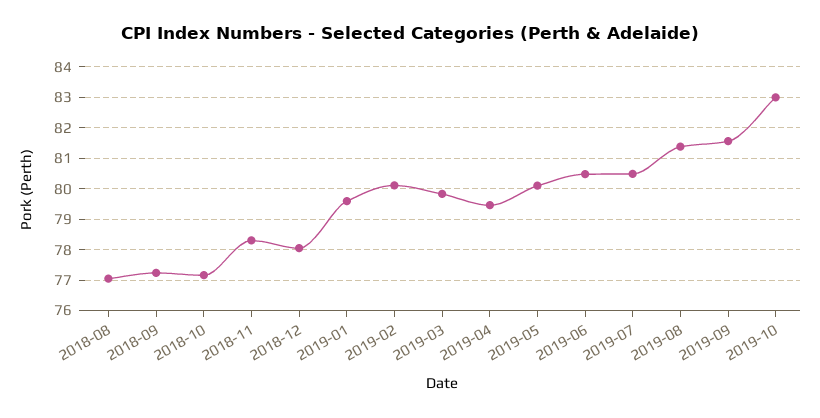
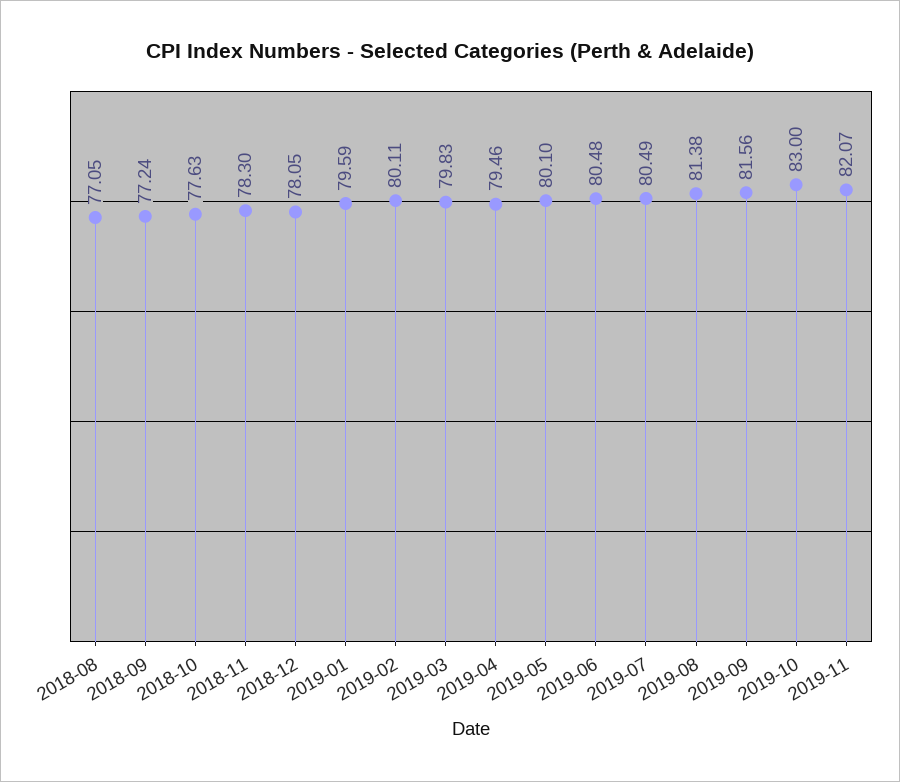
2018-10: 77.2 -> 77.63
2019-11: none -> 82.07

